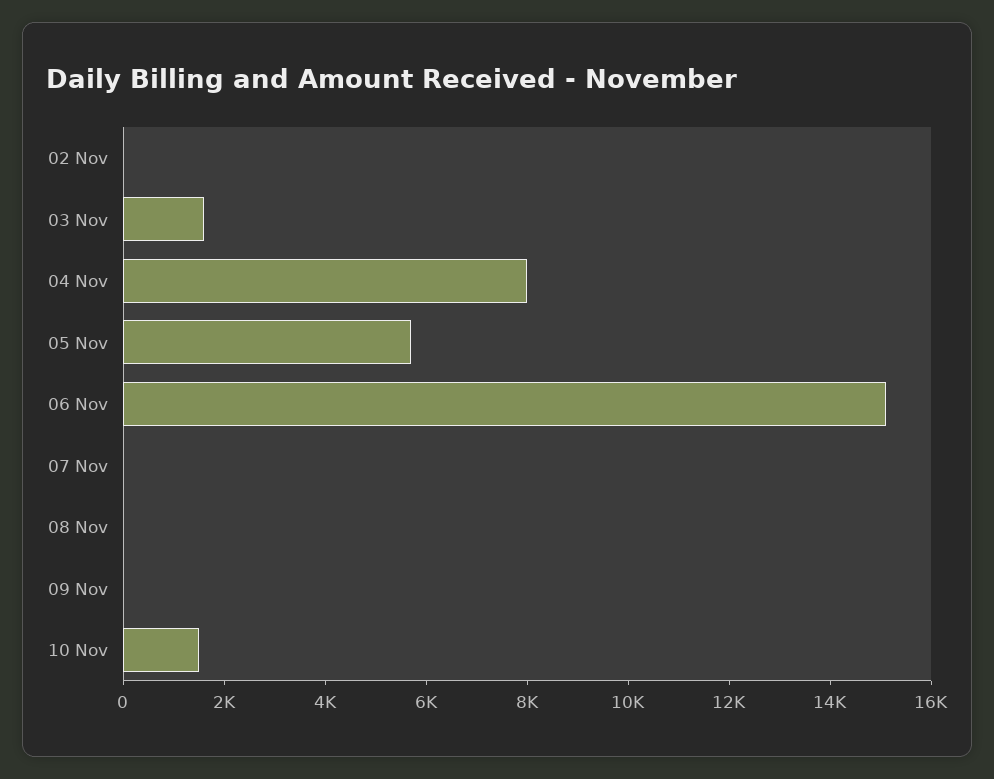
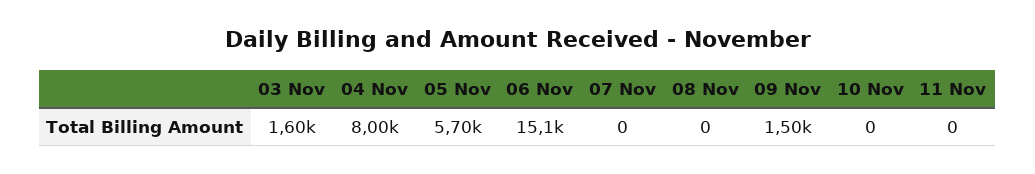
02 Nov: 0 -> none
09 Nov: 0 -> 1500
10 Nov: 1500 -> 0
11 Nov: none -> 0

